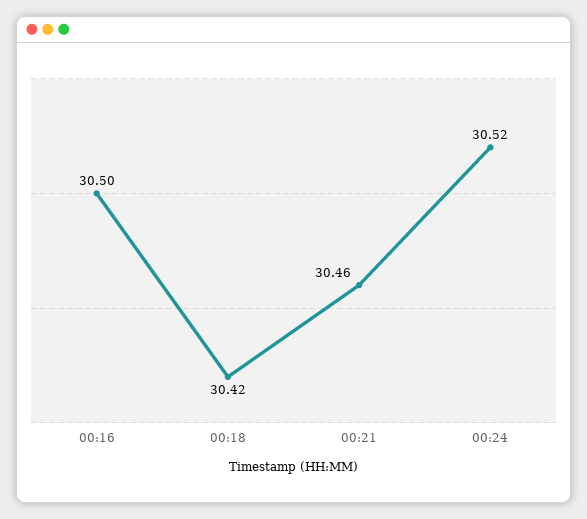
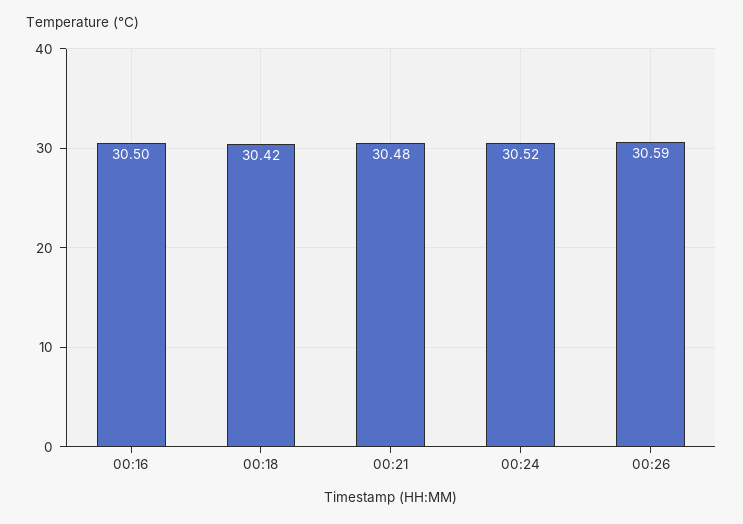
00:21: 30.46 -> 30.48
00:26: none -> 30.59

